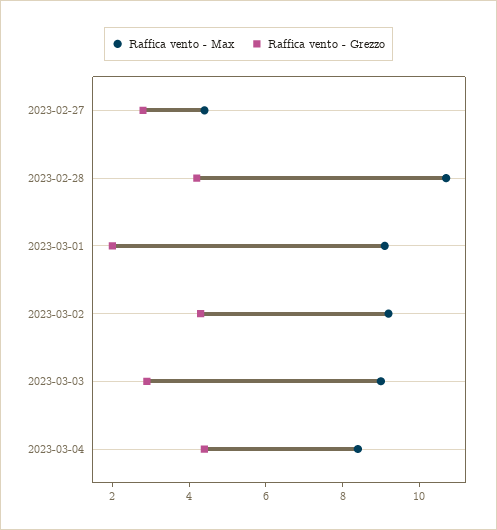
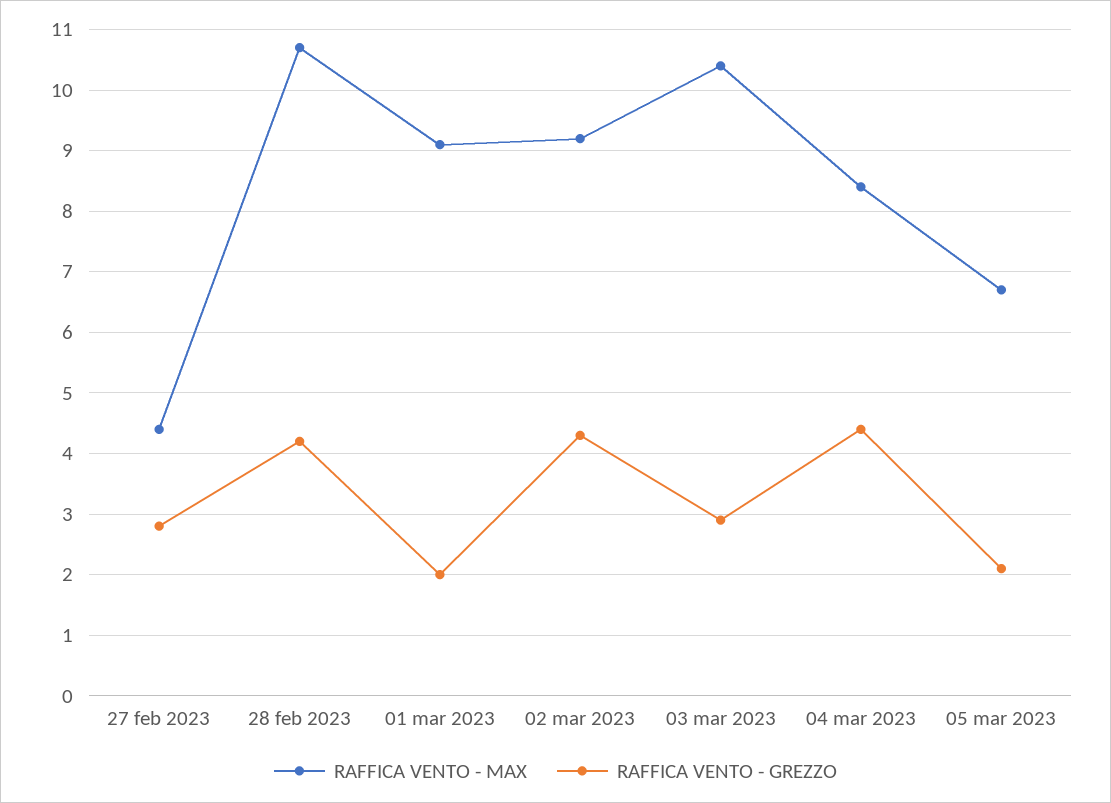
Raffica vento - Max, 2023-03-03: 9 -> 10.4
Raffica vento - Max, 05 mar 2023: none -> 6.7
Raffica vento - Grezzo, 05 mar 2023: none -> 2.1

